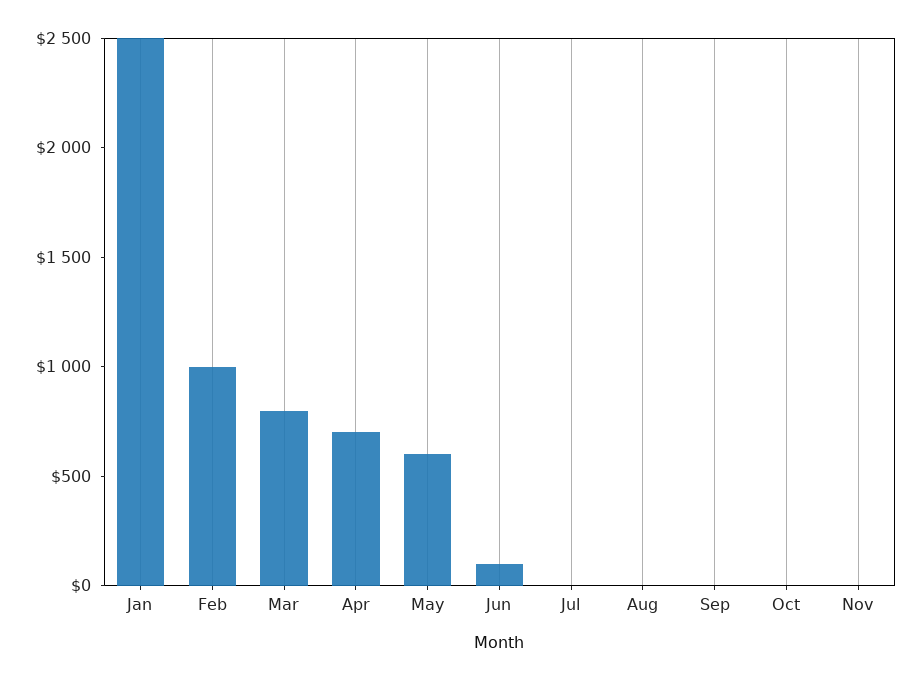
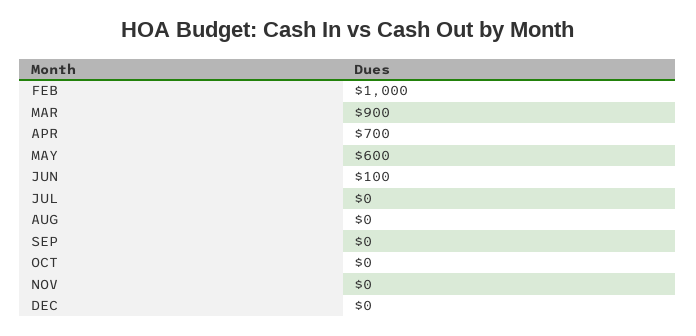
Jan: 2500 -> none
Mar: 800 -> 900
DEC: none -> 0

